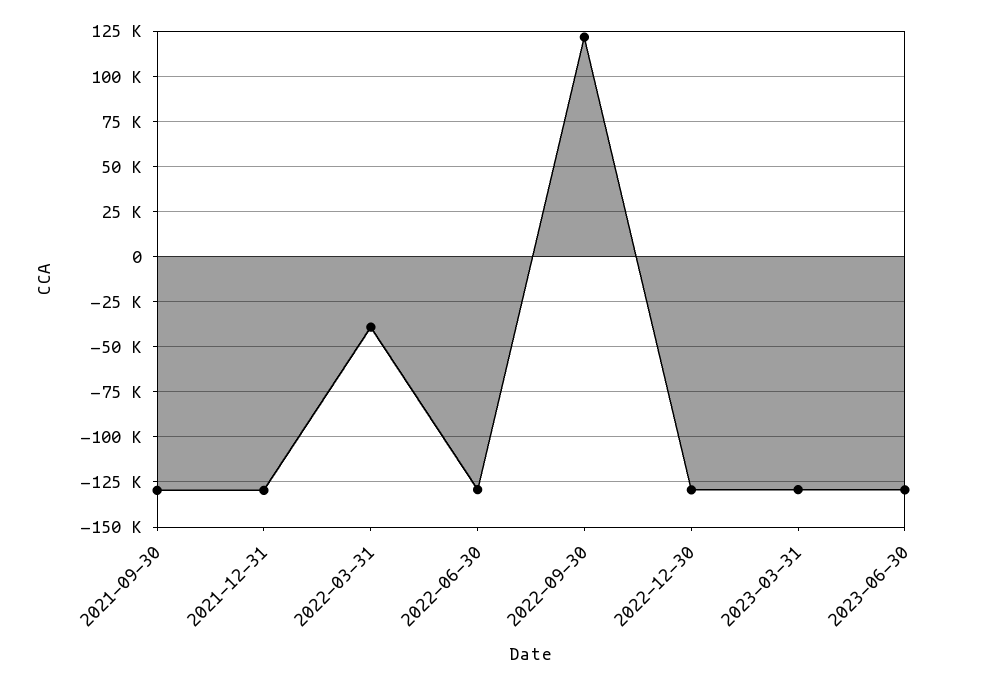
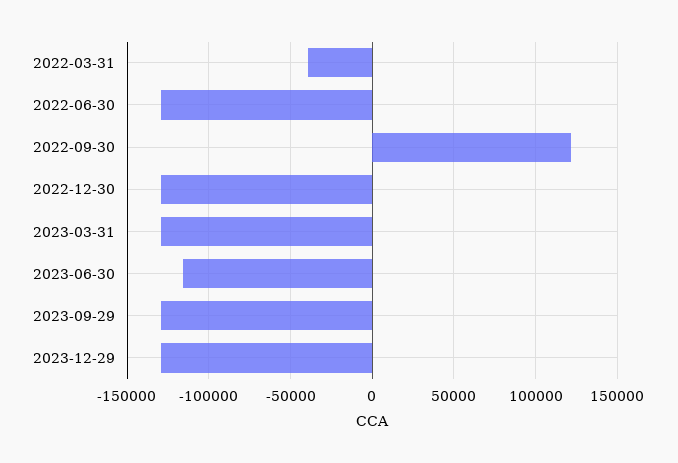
2021-09-30: -130000 -> none
2021-12-31: -130000 -> none
2023-06-30: -130000 -> -115000
2023-09-29: none -> -130000
2023-12-29: none -> -130000

